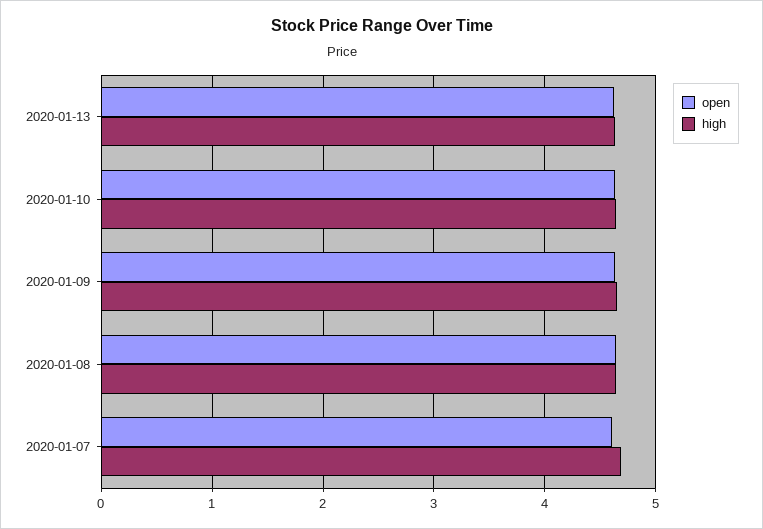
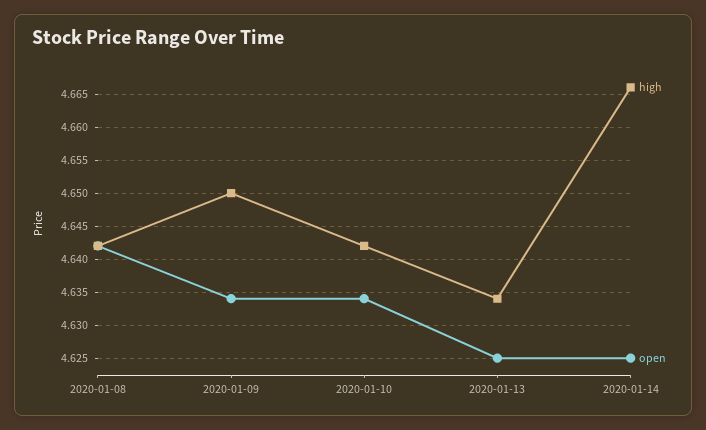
open, 2020-01-07: 4.6 -> none
high, 2020-01-07: 4.7 -> none
high, 2020-01-14: none -> 4.666
open, 2020-01-14: none -> 4.625

